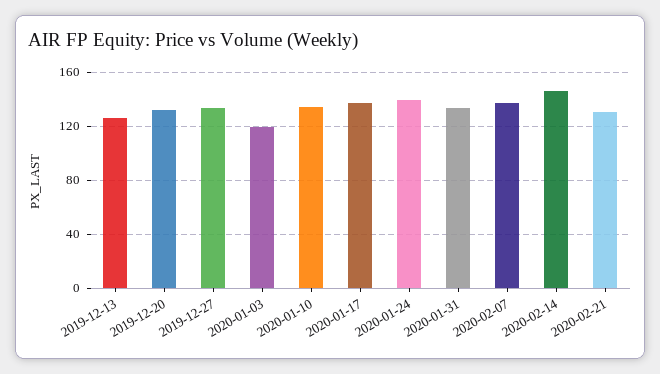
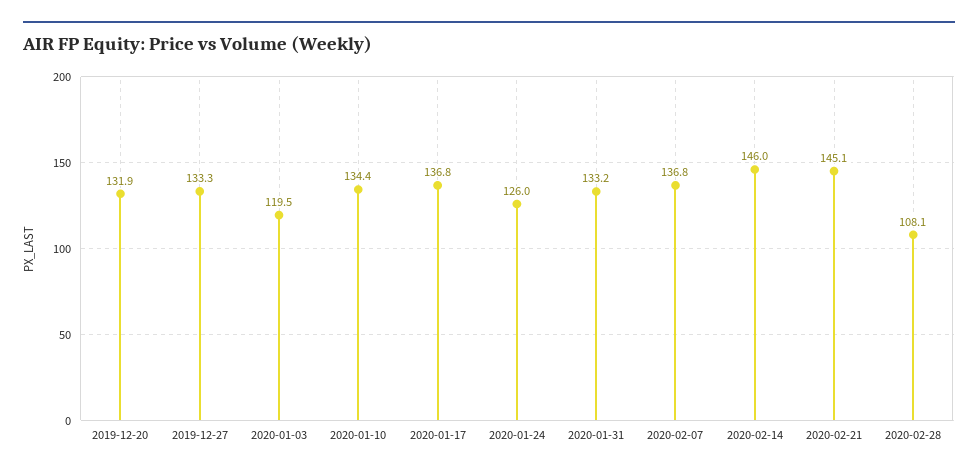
2019-12-13: 125 -> none
2020-01-24: 140 -> 126
2020-02-21: 130 -> 145.1
2020-02-28: none -> 108.1

